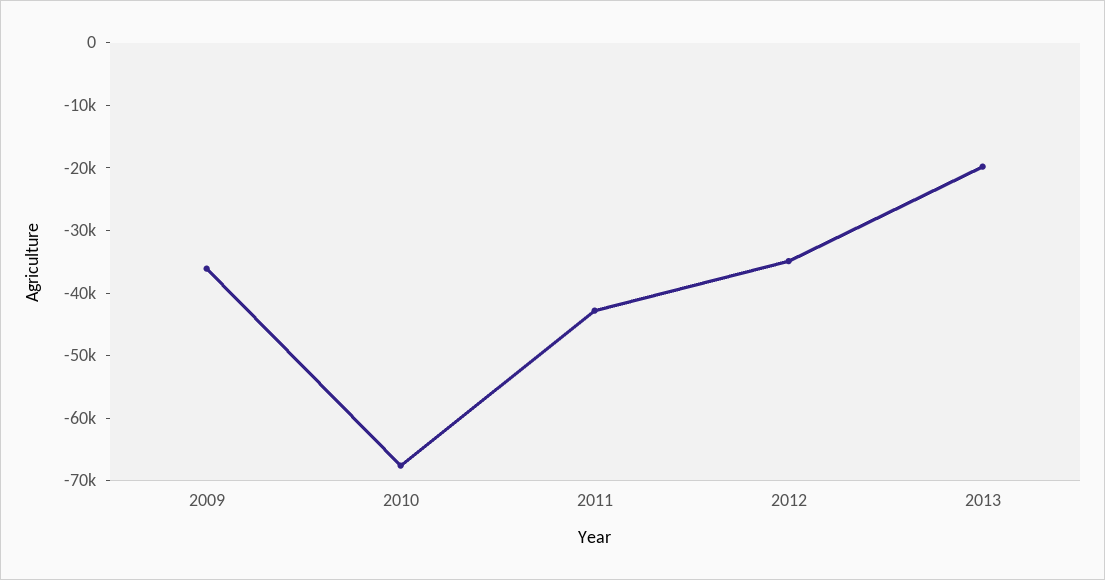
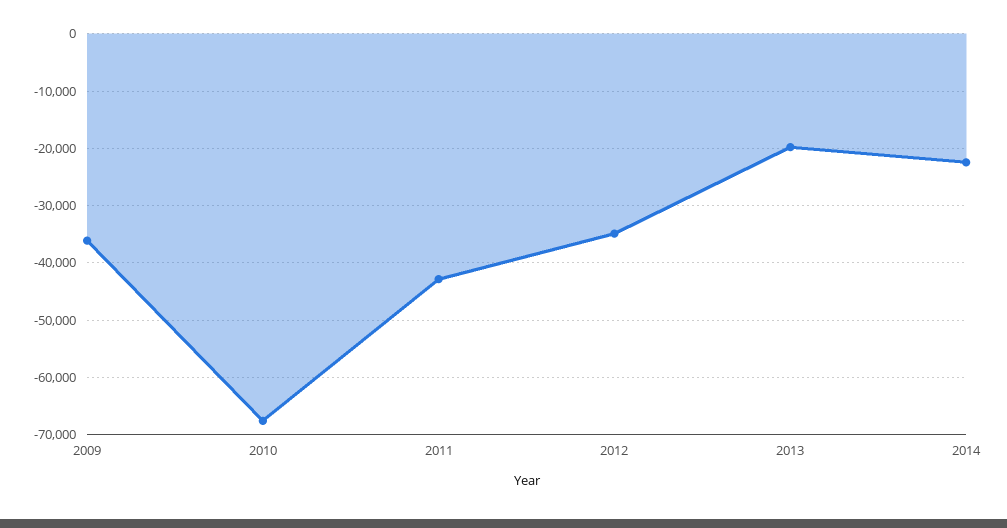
2014: none -> -22000

